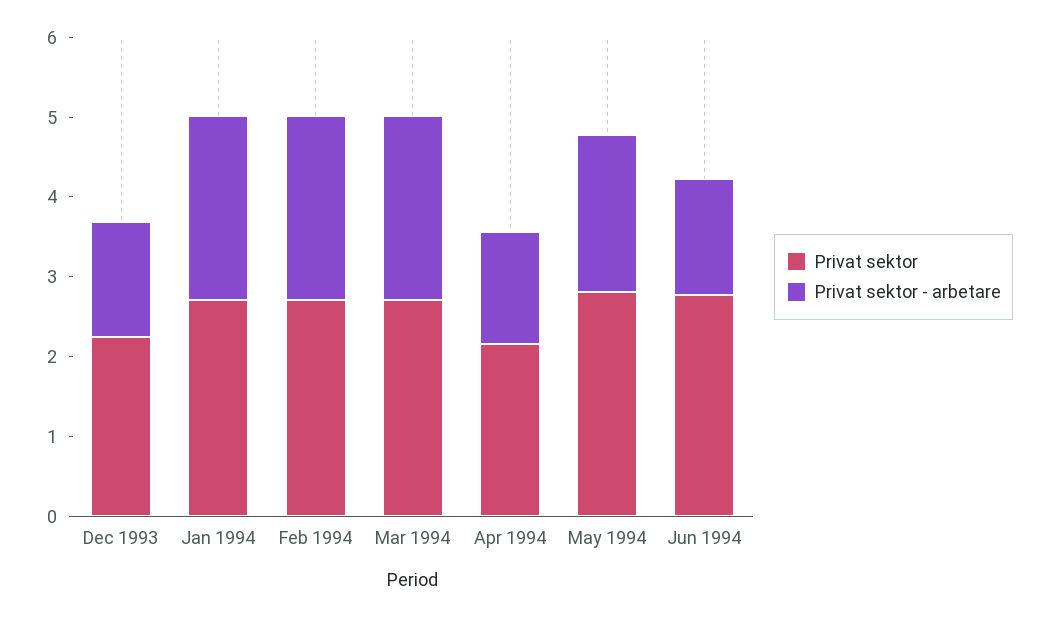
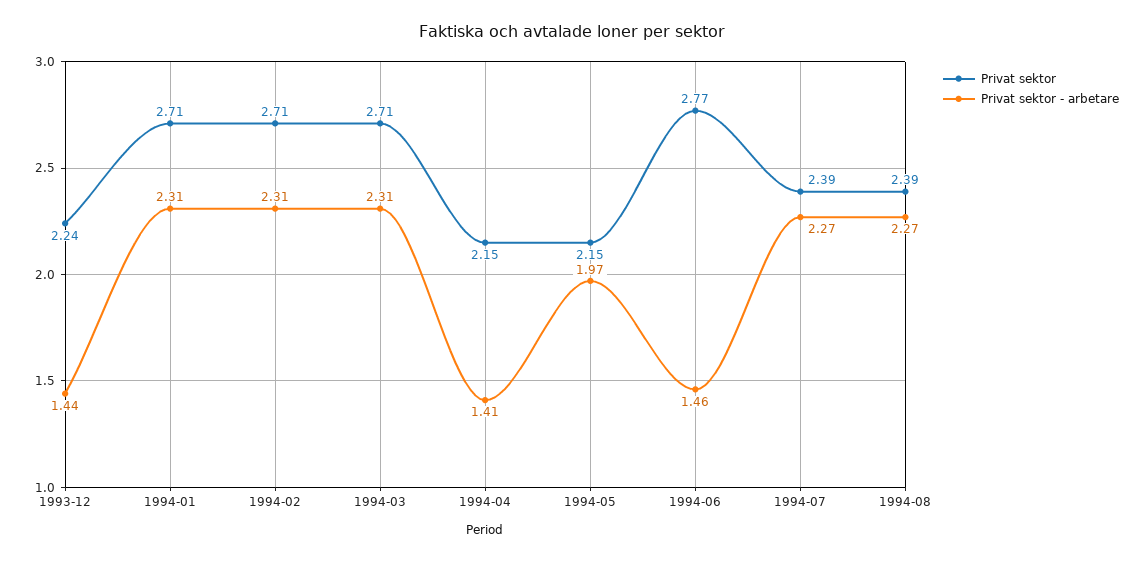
Privat sektor, May 1994: 2.8 -> 2.15
Privat sektor, 1994-07: none -> 2.39
Privat sektor - arbetare, 1994-07: none -> 2.27
Privat sektor, 1994-08: none -> 2.39
Privat sektor - arbetare, 1994-08: none -> 2.27

